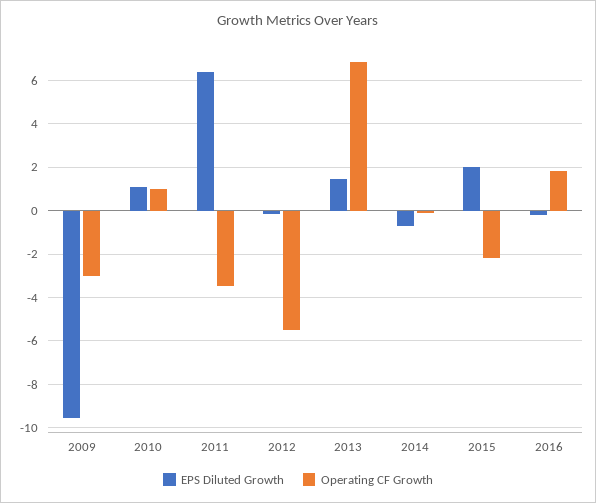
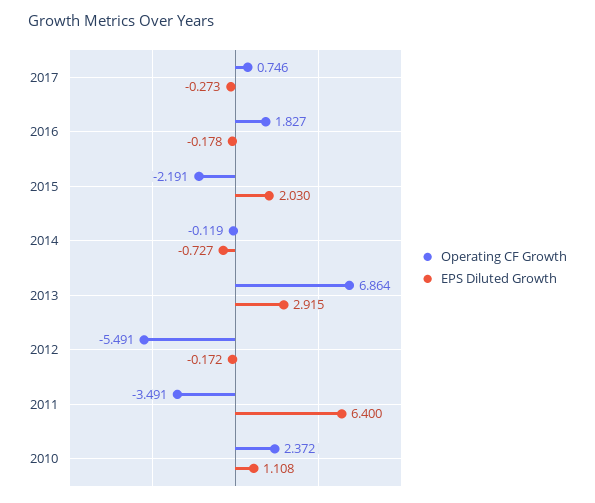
EPS Diluted Growth, 2009: -9.5 -> none
Operating CF Growth, 2009: -3 -> none
Operating CF Growth, 2010: 1 -> 2.372
EPS Diluted Growth, 2013: 1.5 -> 2.915
Operating CF Growth, 2017: none -> 0.746
EPS Diluted Growth, 2017: none -> -0.273

